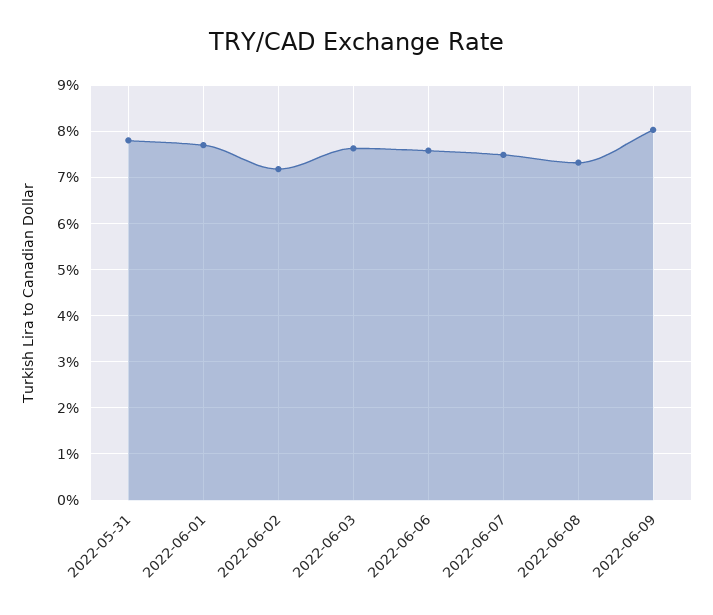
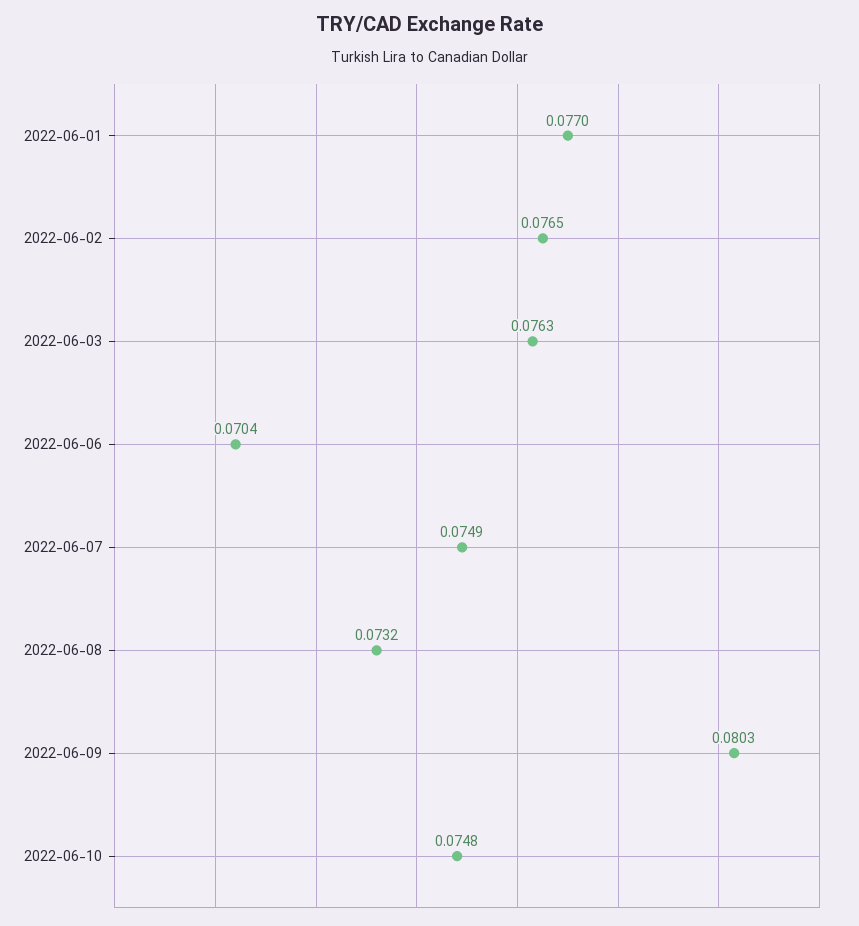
2022-05-31: 0.078 -> none
2022-06-02: 0.072 -> 0.0765
2022-06-06: 0.076 -> 0.0704
2022-06-10: none -> 0.0748

